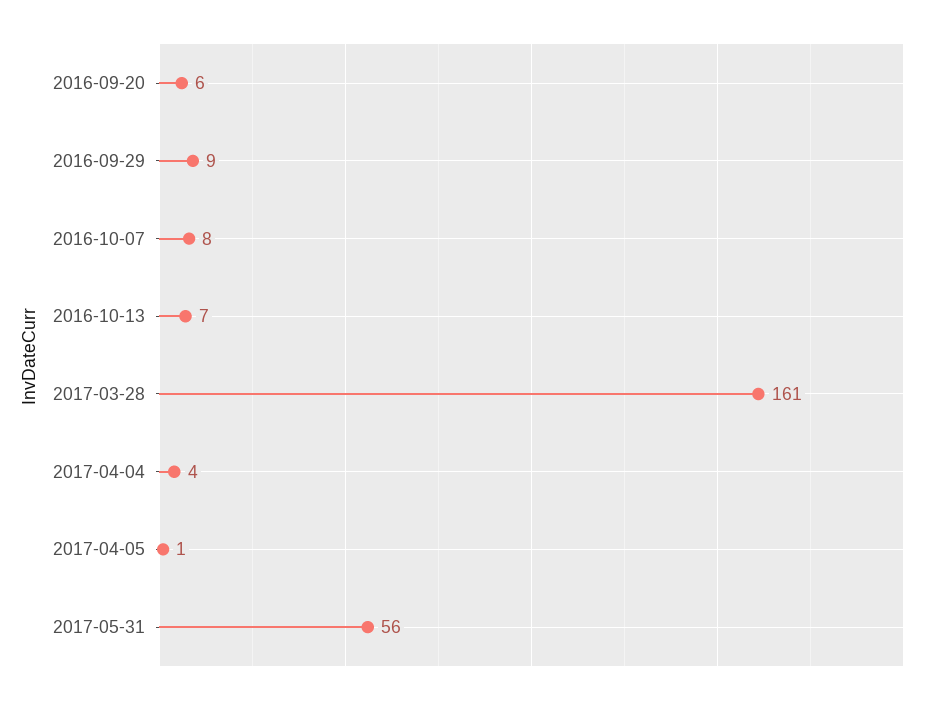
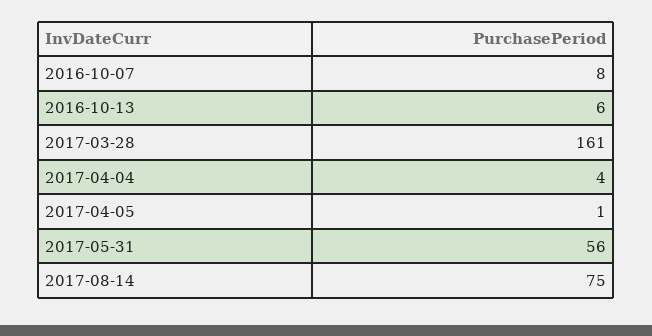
2016-09-20: 6 -> none
2016-09-29: 9 -> none
2016-10-13: 7 -> 6
2017-08-14: none -> 75

